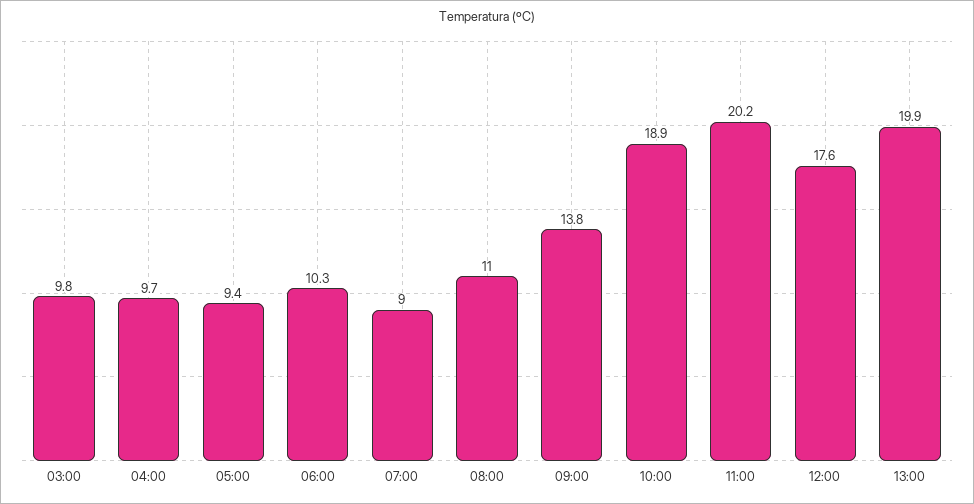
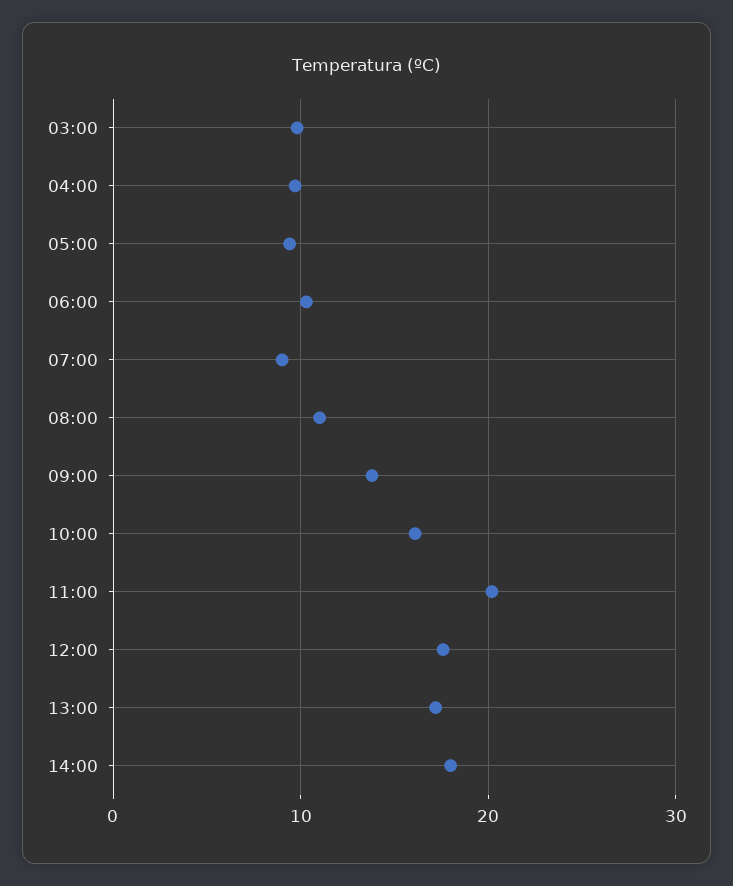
10:00: 18.9 -> 16
13:00: 19.9 -> 17
14:00: none -> 18

